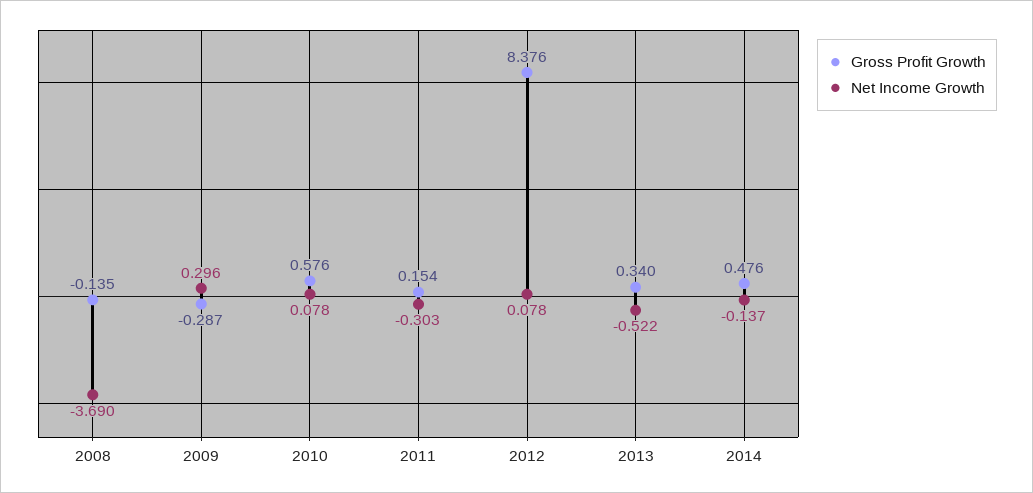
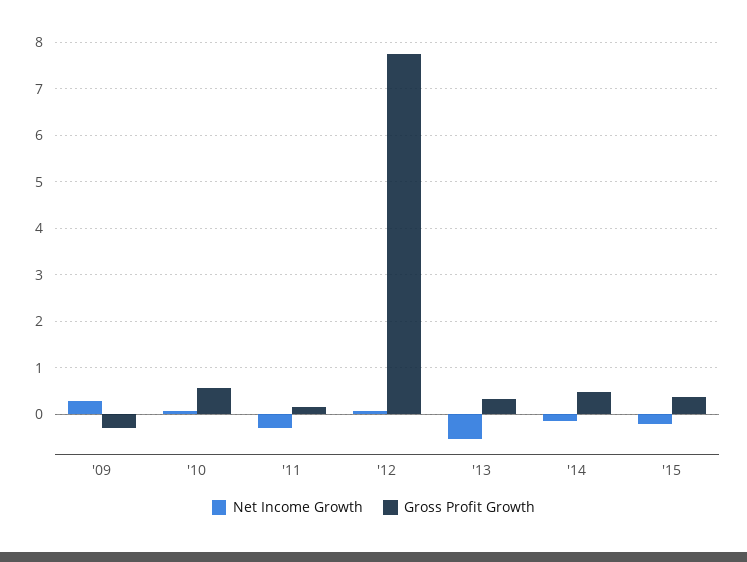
Gross Profit Growth, 2008: -0.135 -> none
Net Income Growth, 2008: -3.69 -> none
Gross Profit Growth, 2012: 8.376 -> 7.8
Net Income Growth, '15: none -> -0.2
Gross Profit Growth, '15: none -> 0.4

